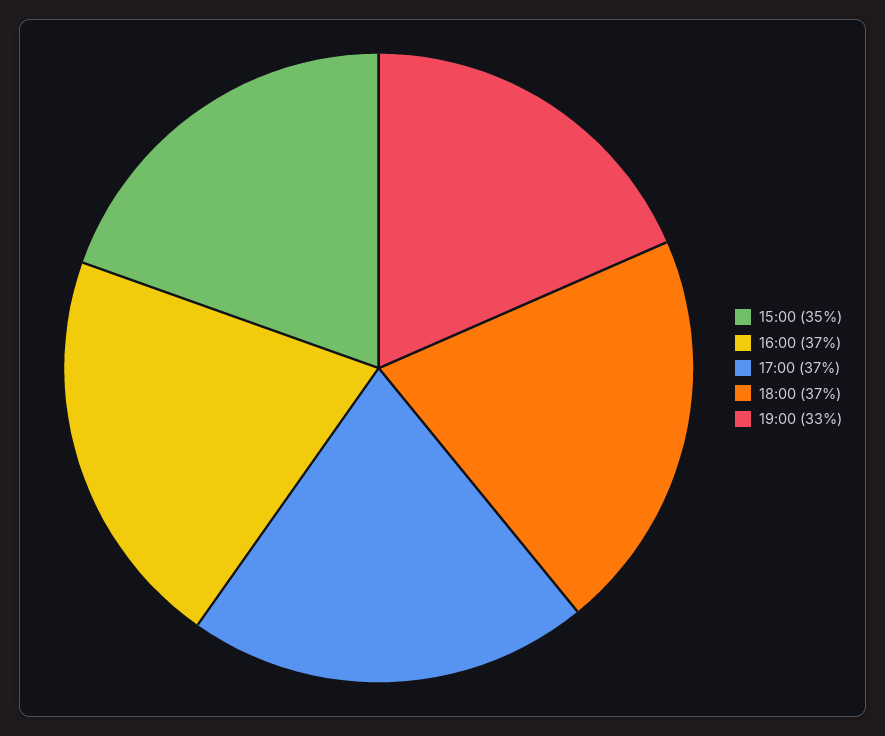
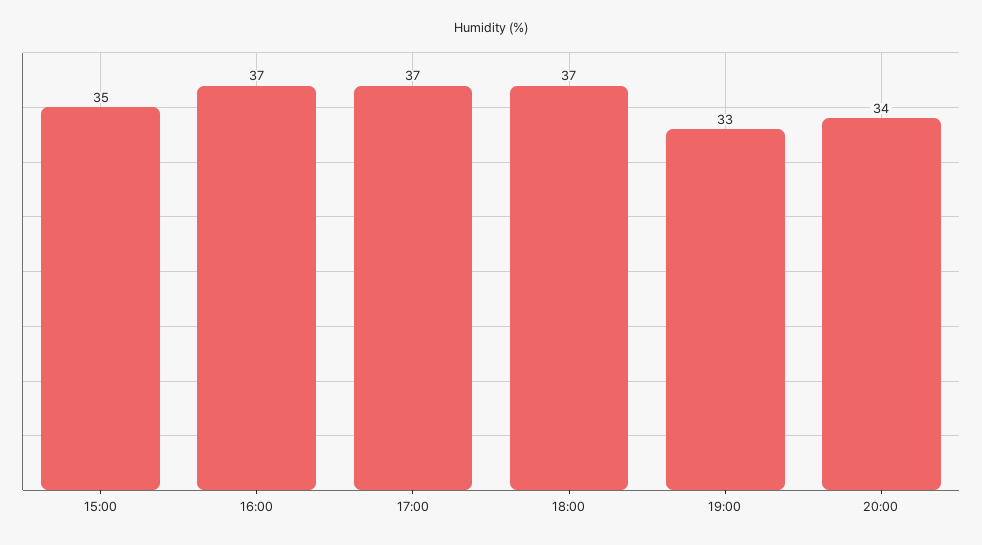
20:00: none -> 34

